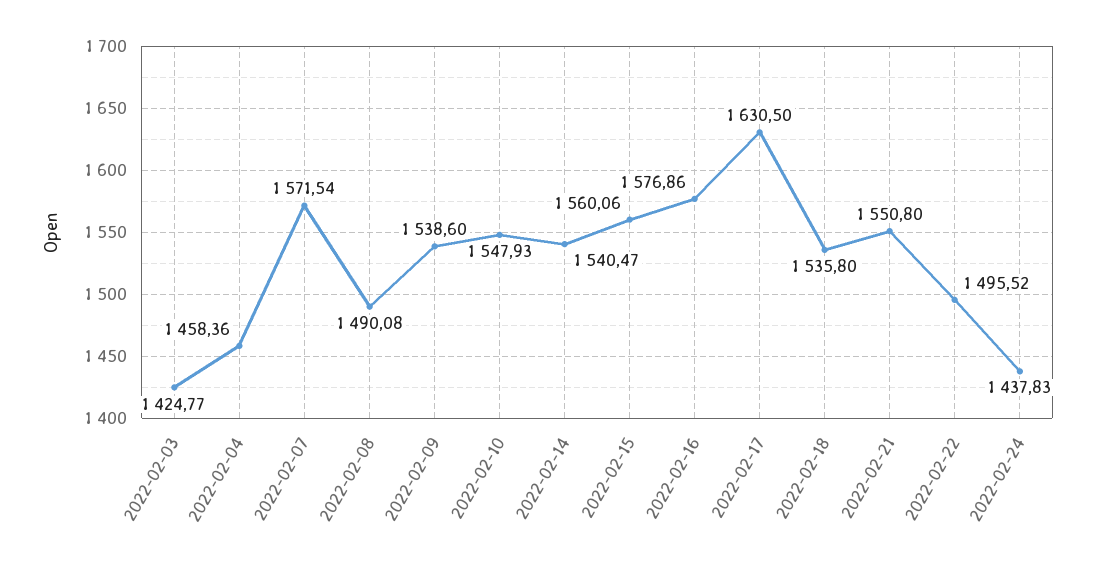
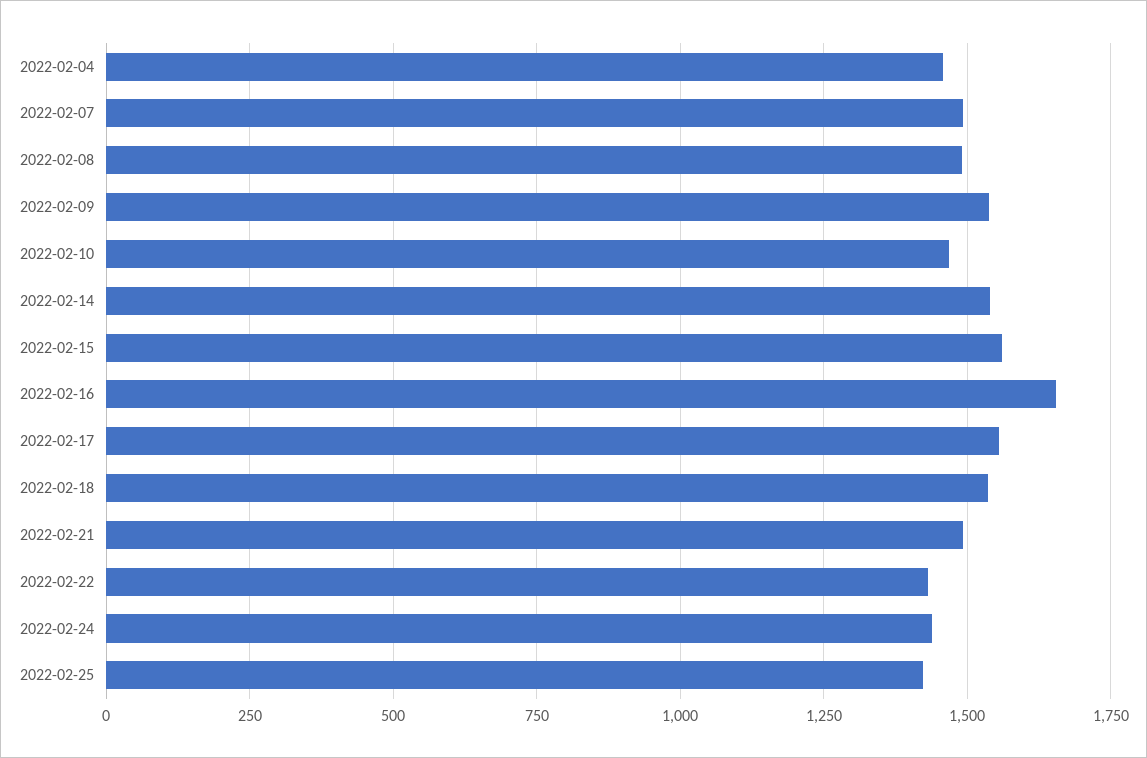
2022-02-03: 1424.77 -> none
2022-02-07: 1571.54 -> 1500
2022-02-10: 1547.93 -> 1475
2022-02-16: 1576.86 -> 1650
2022-02-17: 1630.5 -> 1550
2022-02-21: 1550.8 -> 1500
2022-02-22: 1495.52 -> 1425
2022-02-25: none -> 1425

